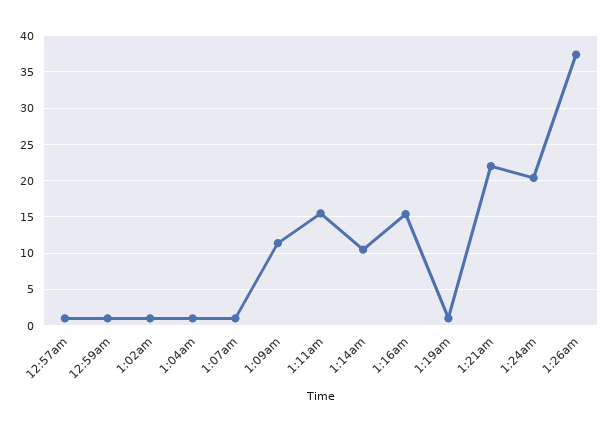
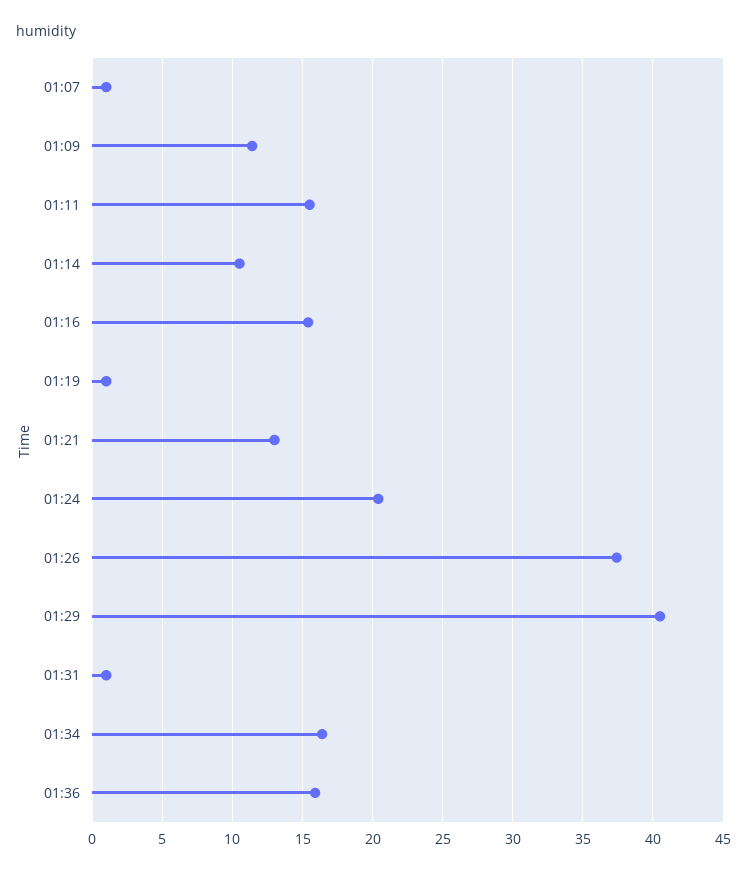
12:57am: 1 -> none
12:59am: 1 -> none
1:02am: 1 -> none
1:04am: 1 -> none
1:21am: 22 -> 13
01:29: none -> 40.5
01:31: none -> 1
01:34: none -> 16.5
01:36: none -> 16

